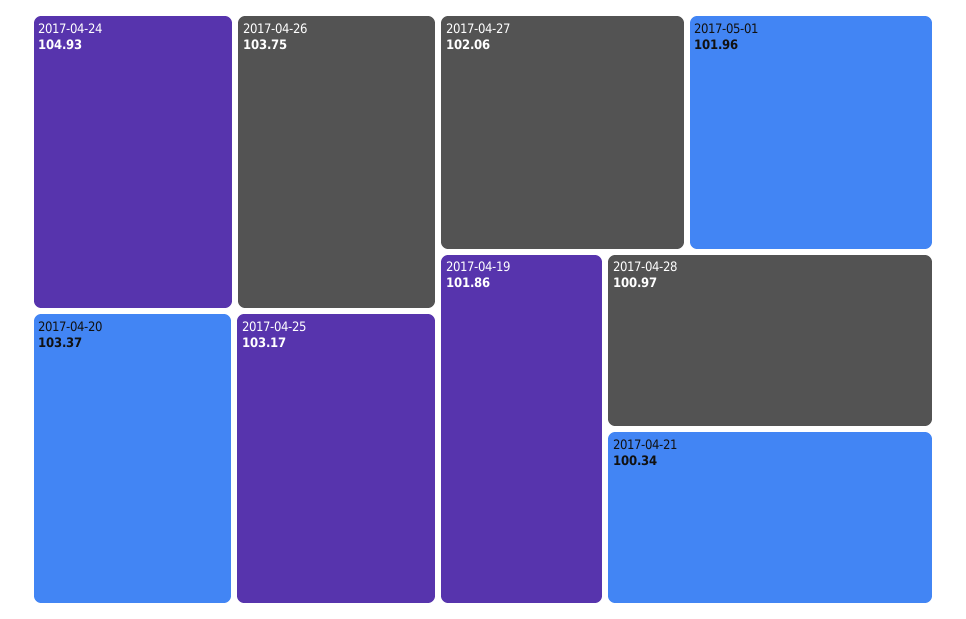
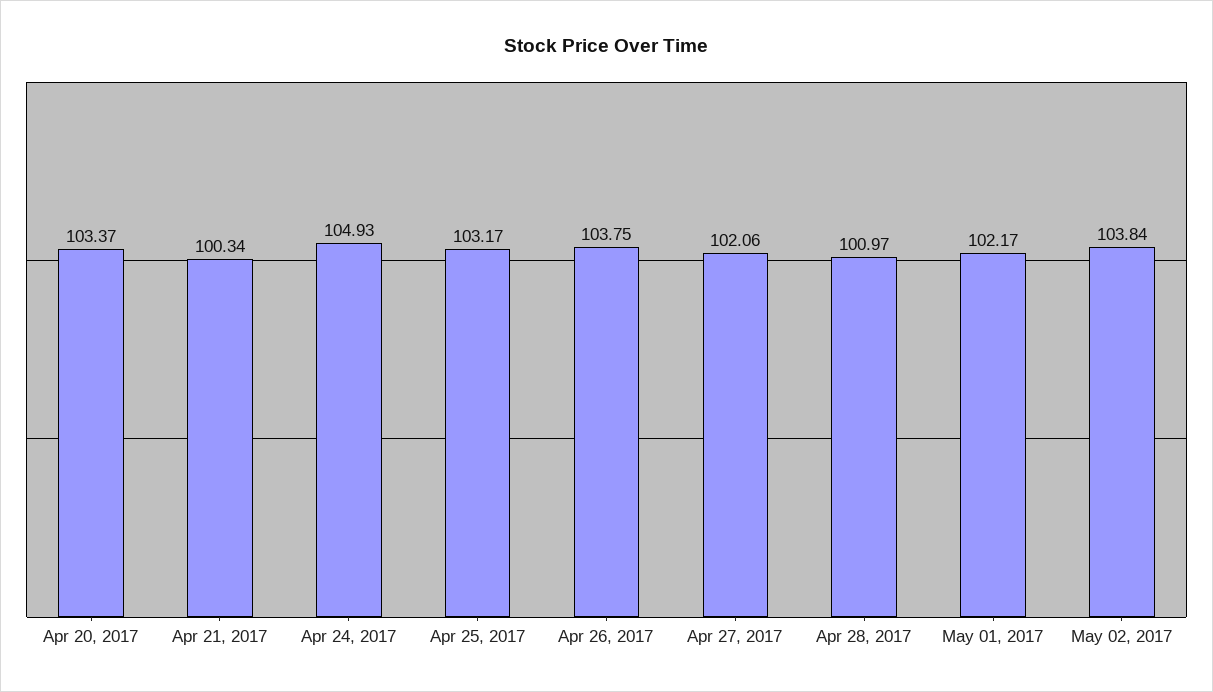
2017-05-01: 101.96 -> 102.17
2017-04-19: 101.86 -> none
May 02, 2017: none -> 103.84

